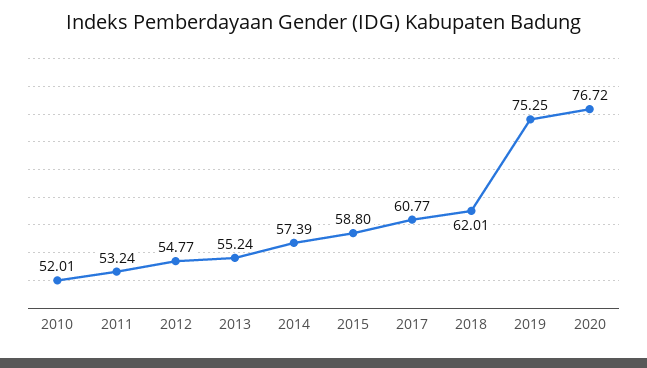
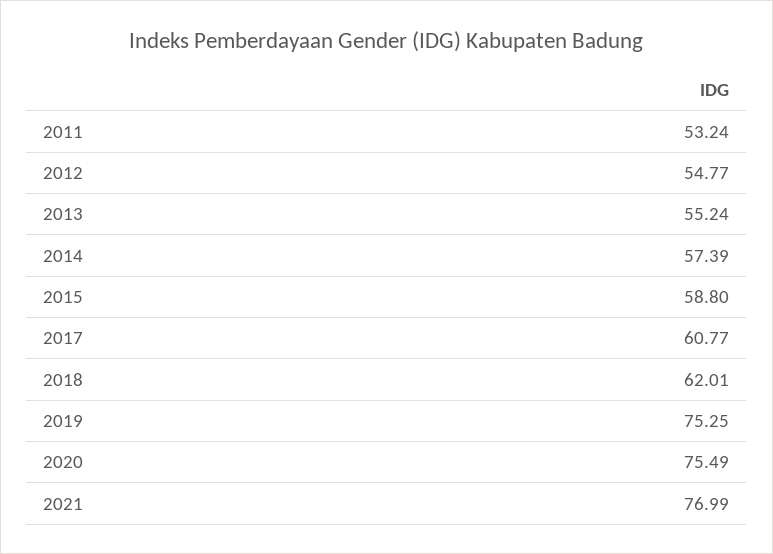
2010: 52.01 -> none
2020: 76.72 -> 75.49
2021: none -> 76.99

